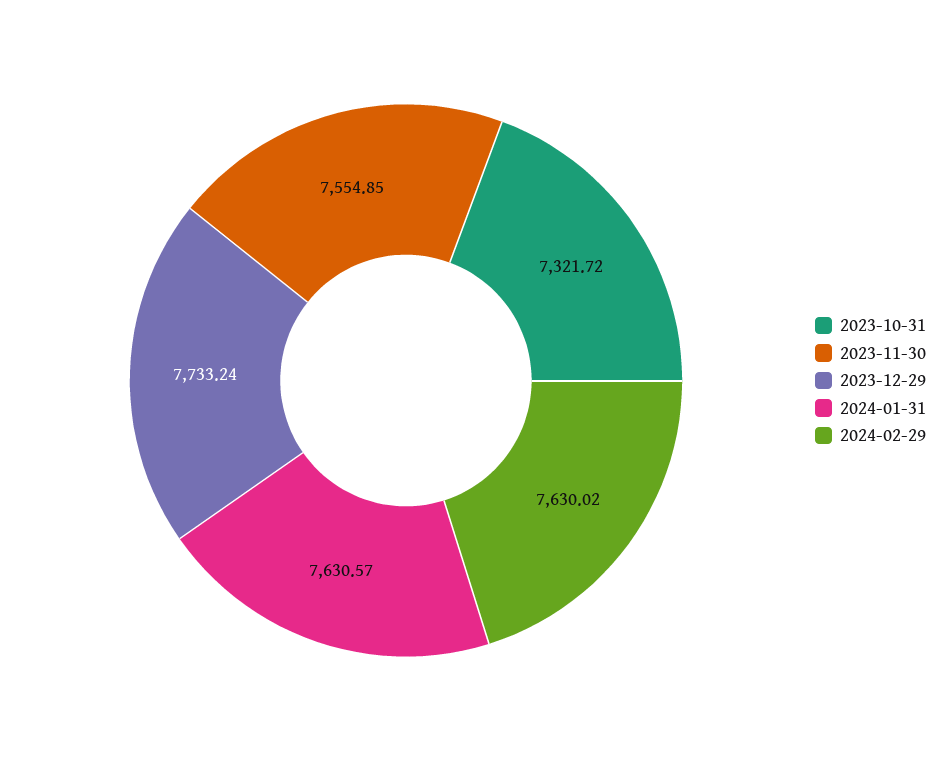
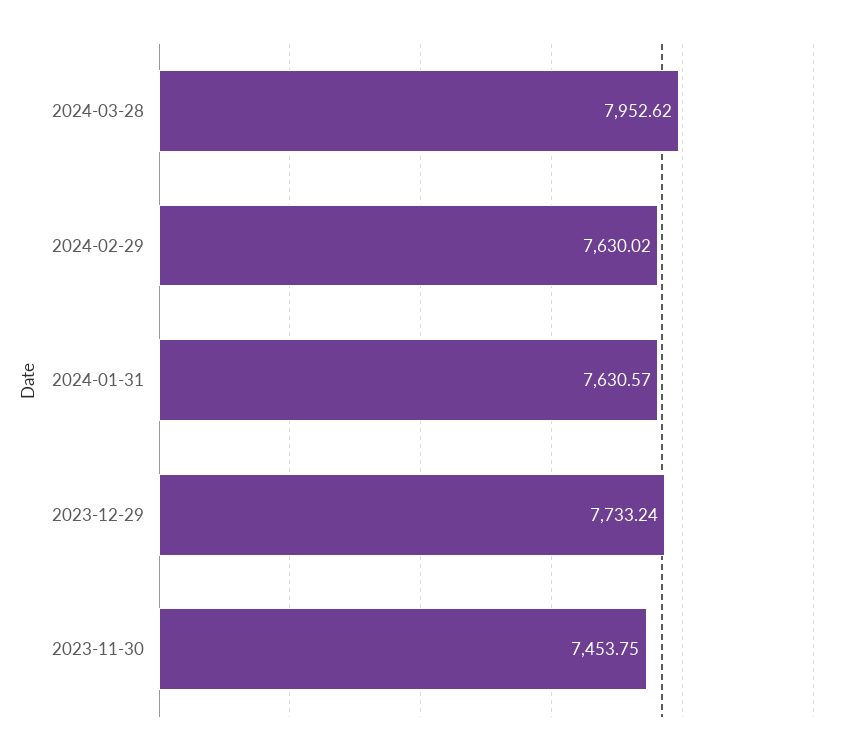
2023-10-31: 7321.72 -> none
2023-11-30: 7554.85 -> 7453.75
2024-03-28: none -> 7952.62

